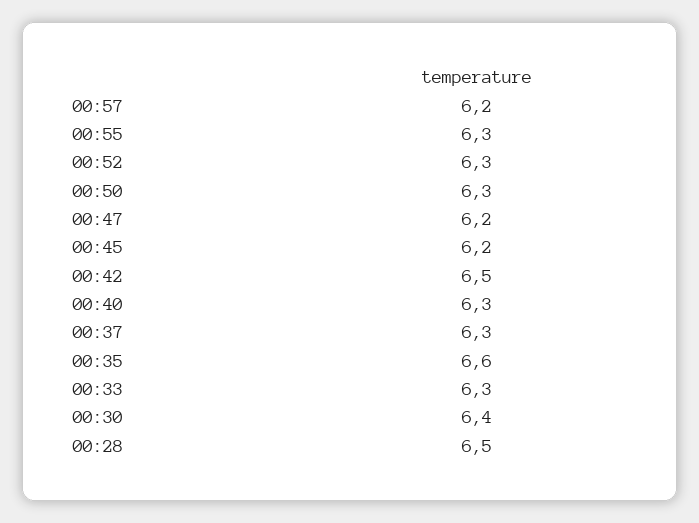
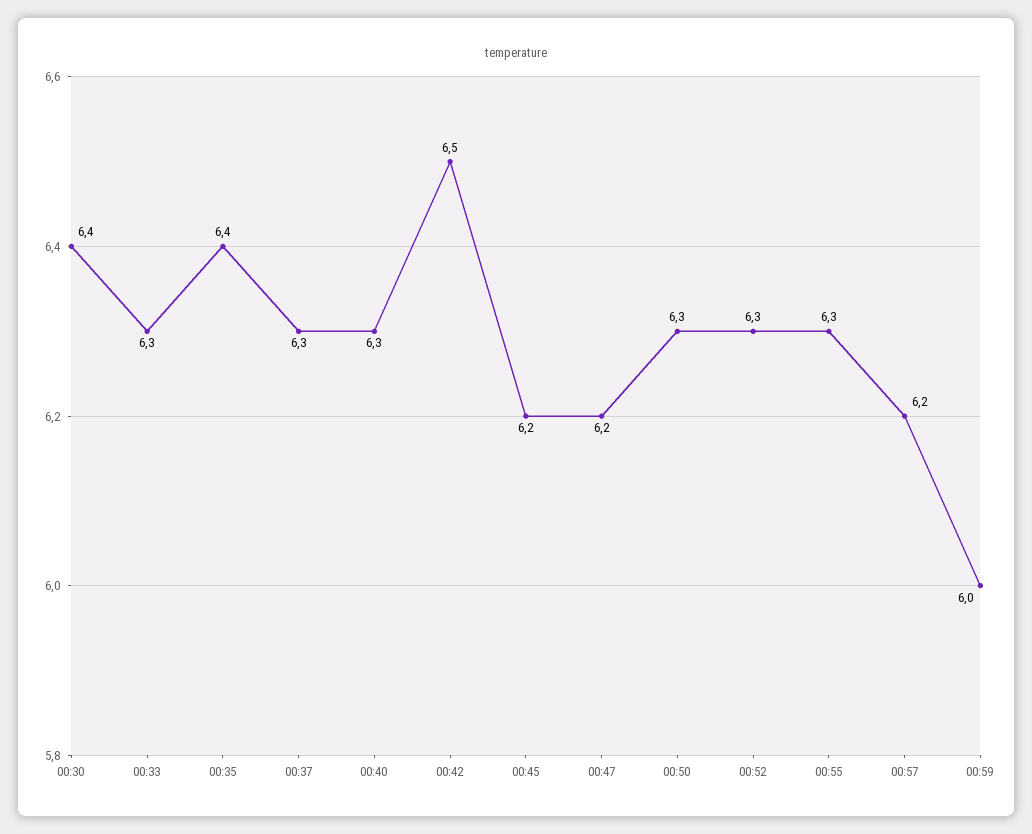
00:35: 6.6 -> 6.4
00:28: 6.5 -> none
00:59: none -> 6

